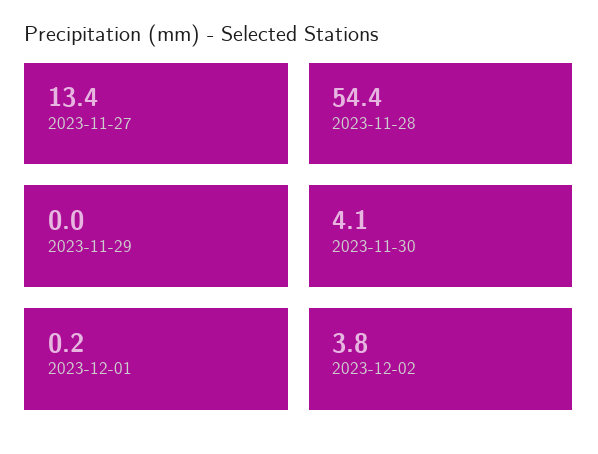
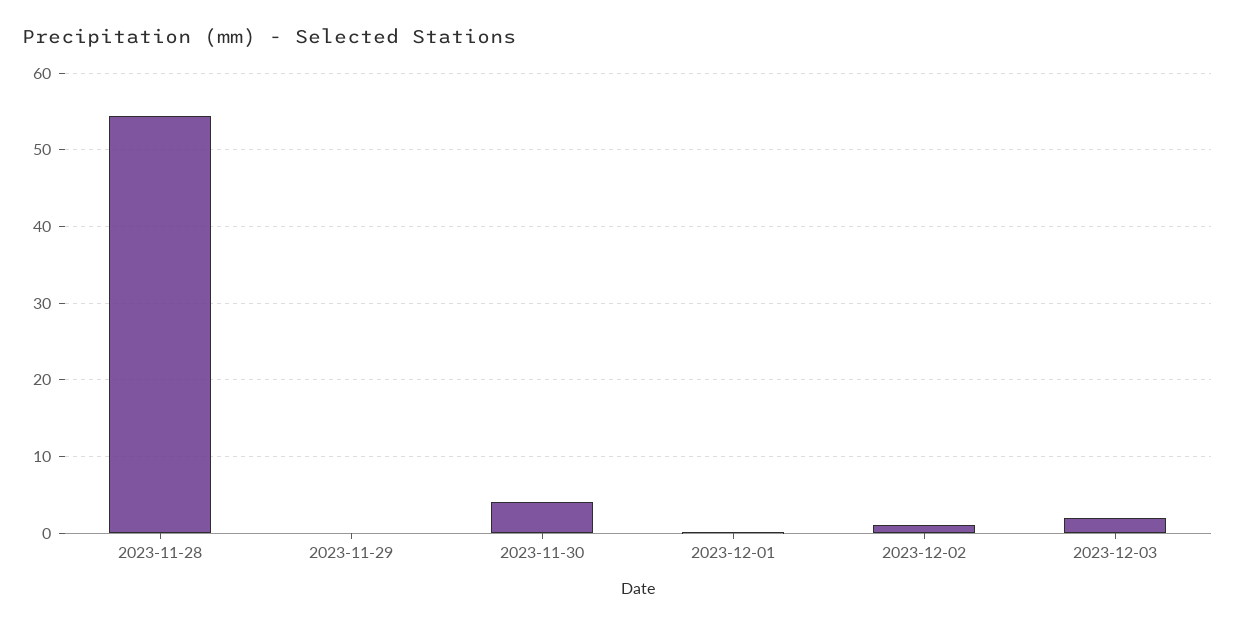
2023-11-27: 13.4 -> none
2023-12-02: 3.8 -> 1
2023-12-03: none -> 2

